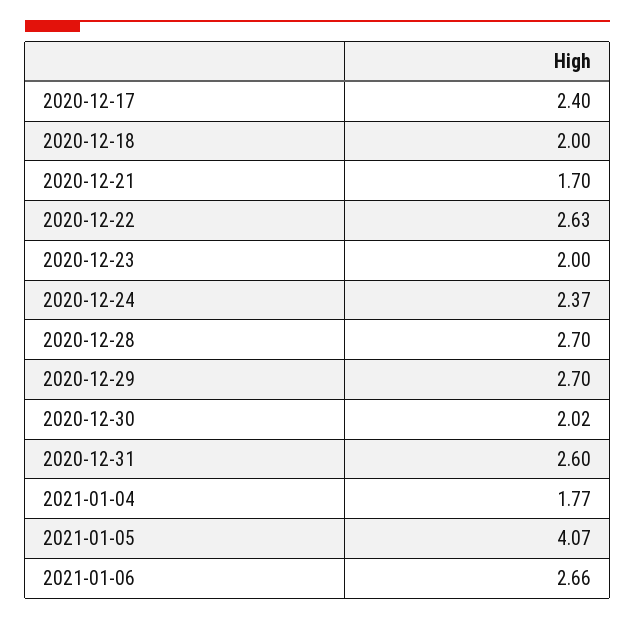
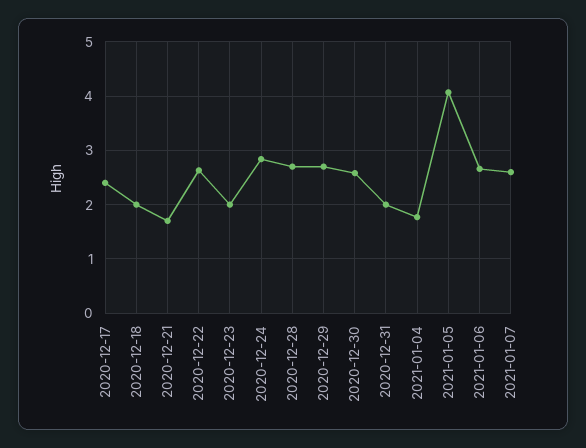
2020-12-24: 2.37 -> 2.8
2020-12-30: 2.02 -> 2.6
2020-12-31: 2.6 -> 2
2021-01-07: none -> 2.6

